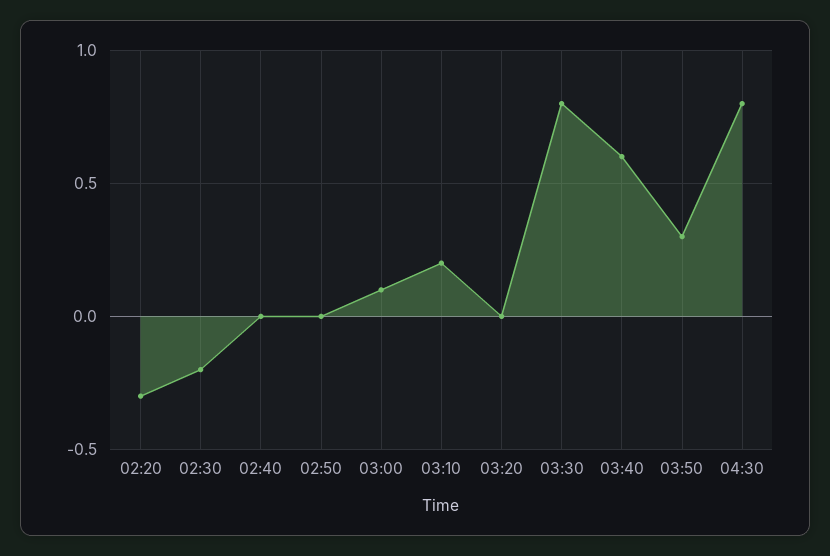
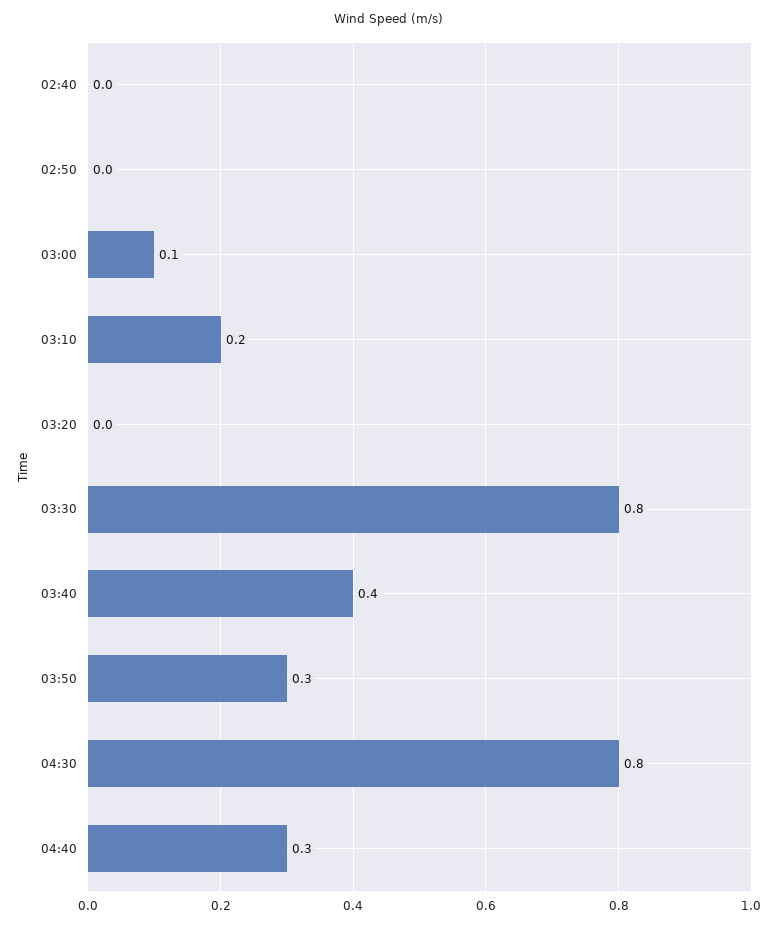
02:20: -0.3 -> none
02:30: -0.2 -> none
03:40: 0.6 -> 0.4
04:40: none -> 0.3

